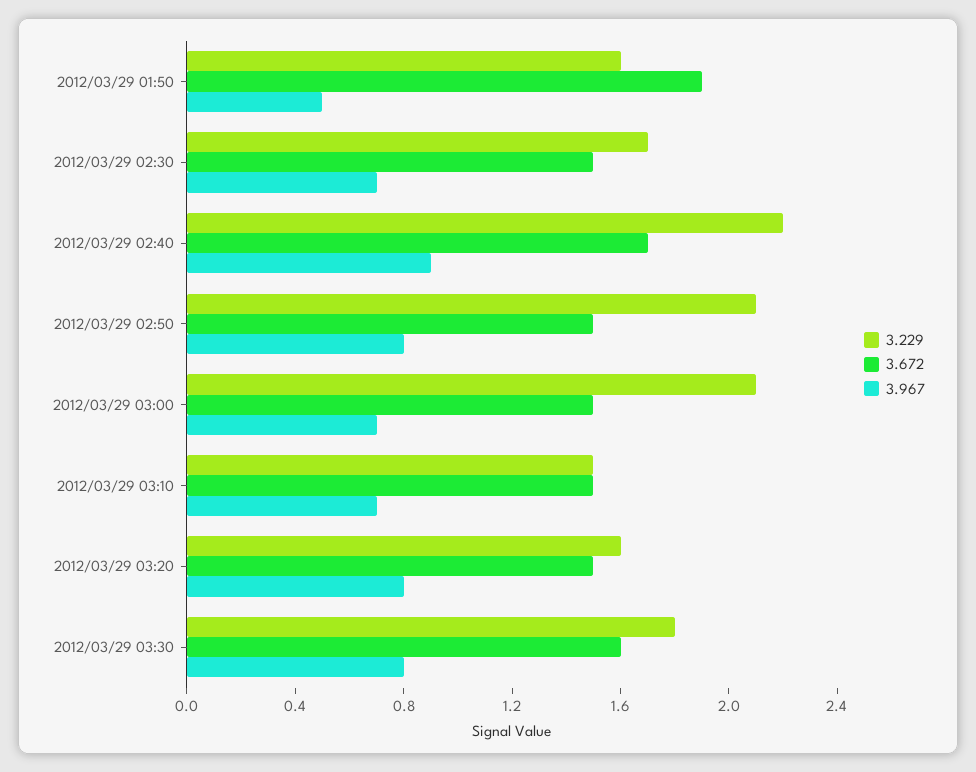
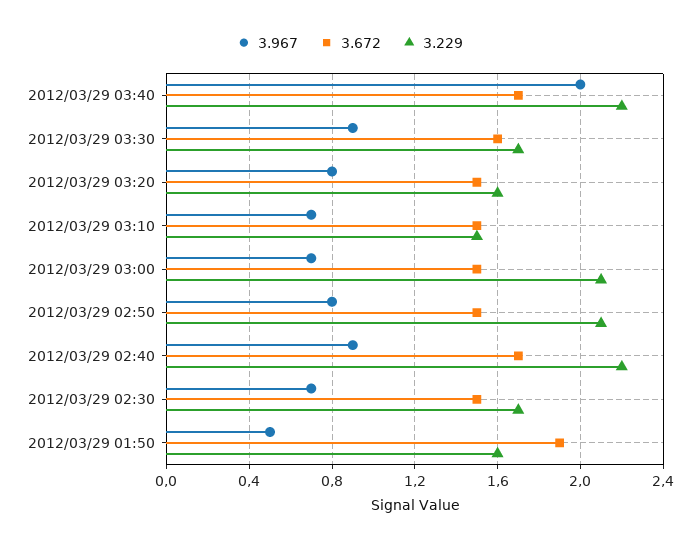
3.229, 2012/03/29 03:30: 1.8 -> 1.7
3.967, 2012/03/29 03:30: 0.8 -> 0.9
3.967, 2012/03/29 03:40: none -> 2
3.672, 2012/03/29 03:40: none -> 1.7
3.229, 2012/03/29 03:40: none -> 2.2

